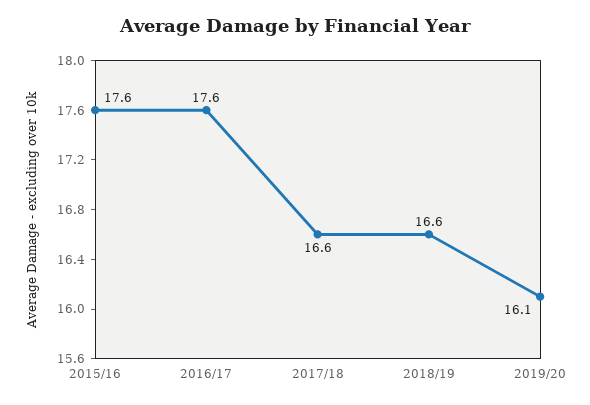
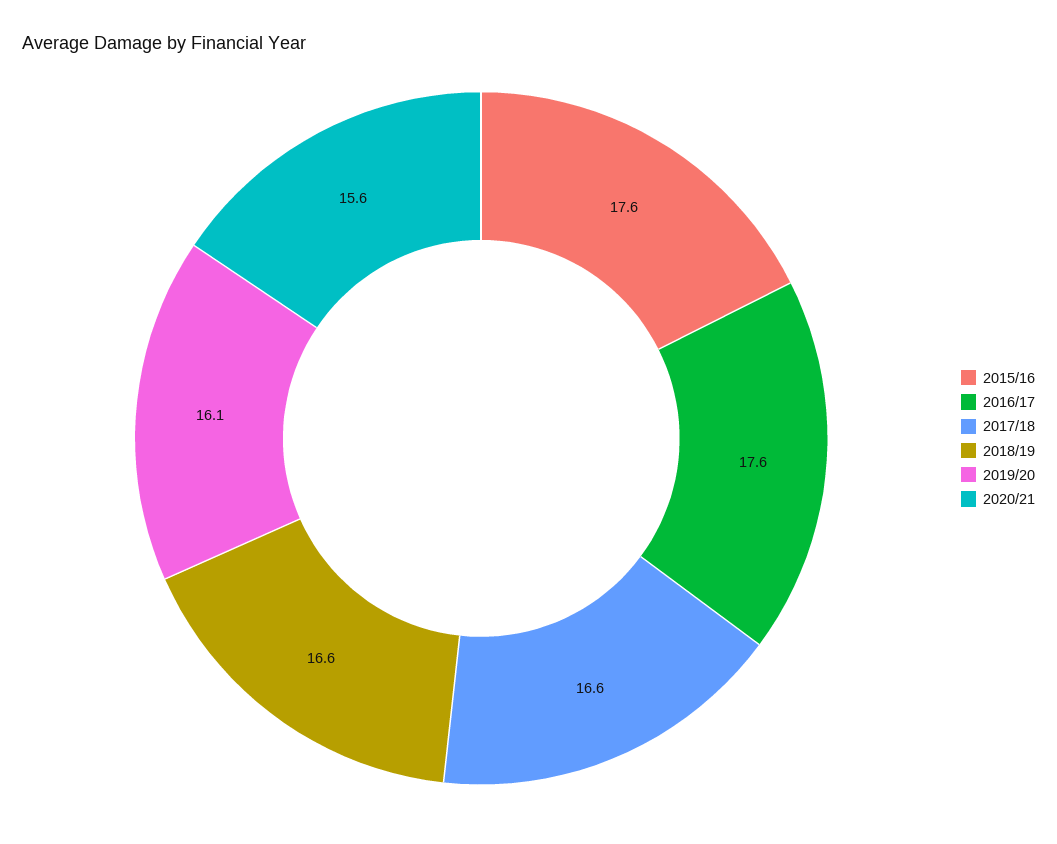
2020/21: none -> 15.6

